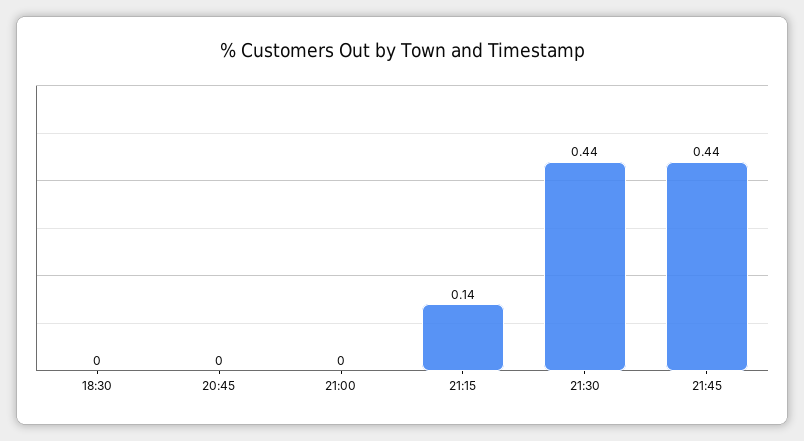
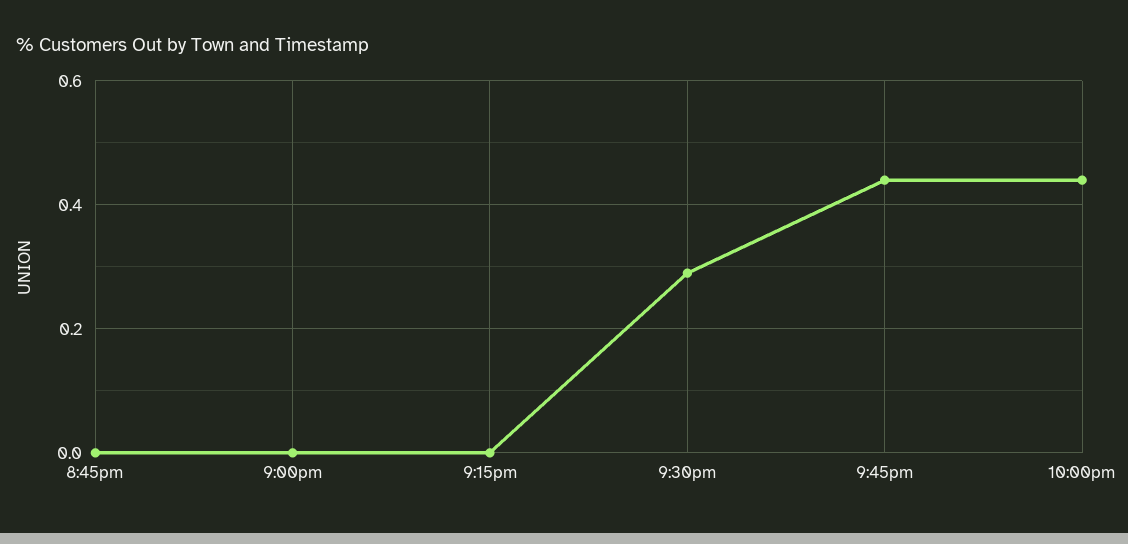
18:30: 0 -> none
21:15: 0.14 -> 0
21:30: 0.44 -> 0.3
10:00pm: none -> 0.45

